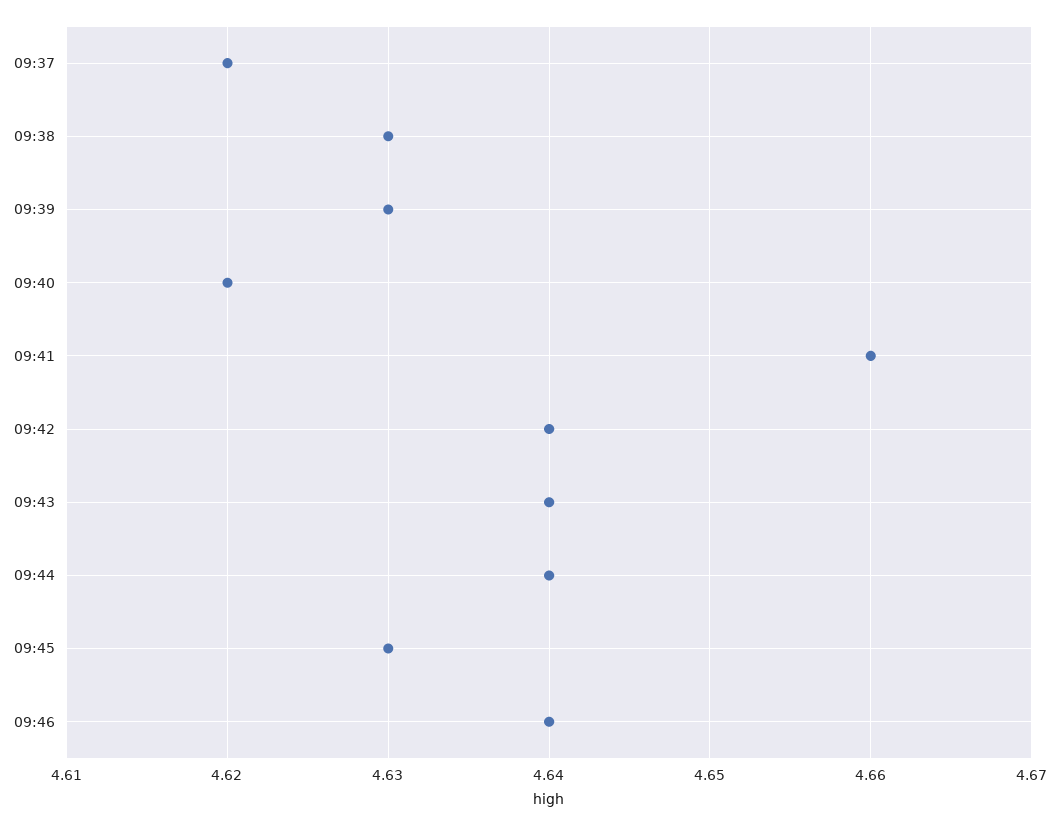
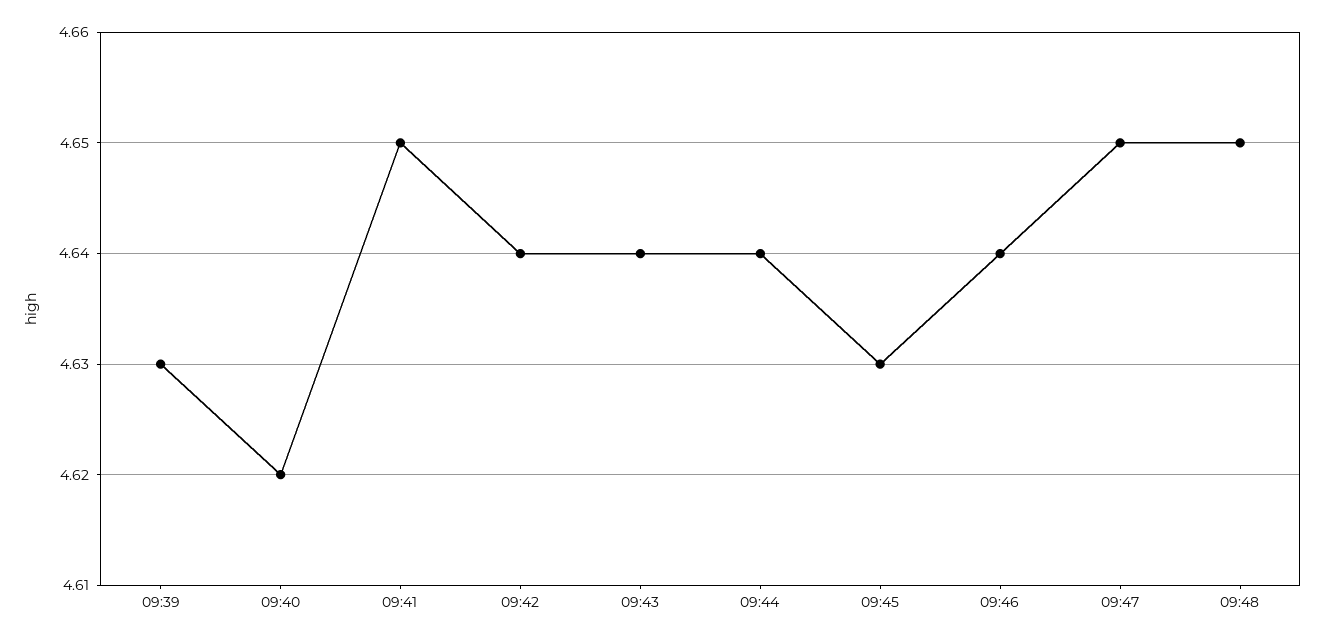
09:37: 4.62 -> none
09:38: 4.63 -> none
09:41: 4.66 -> 4.65
09:47: none -> 4.65
09:48: none -> 4.65

